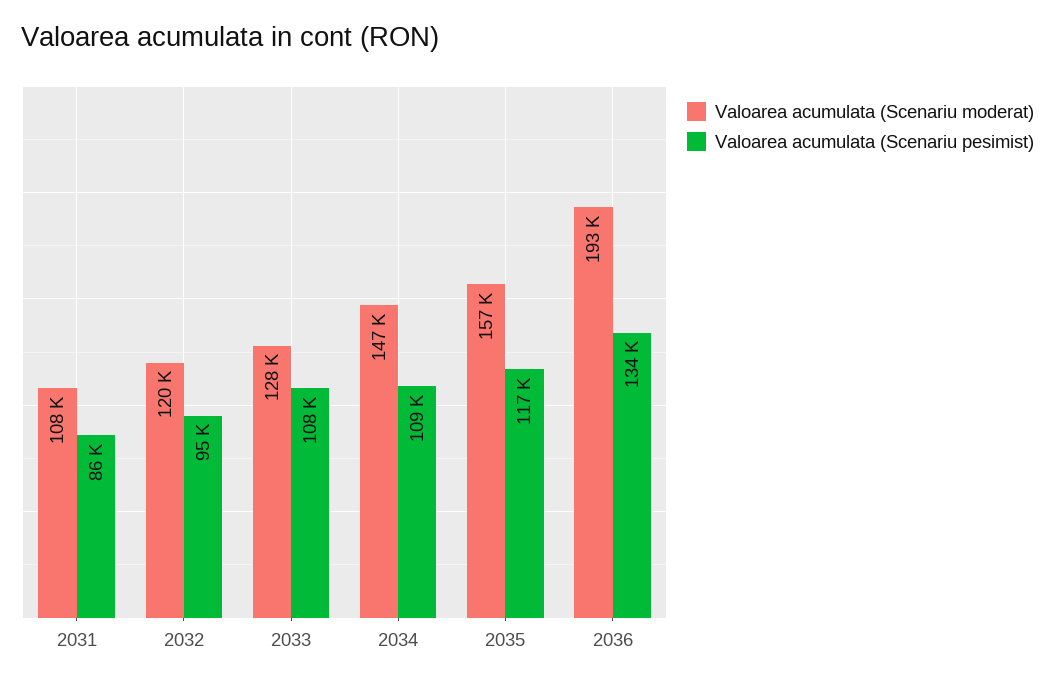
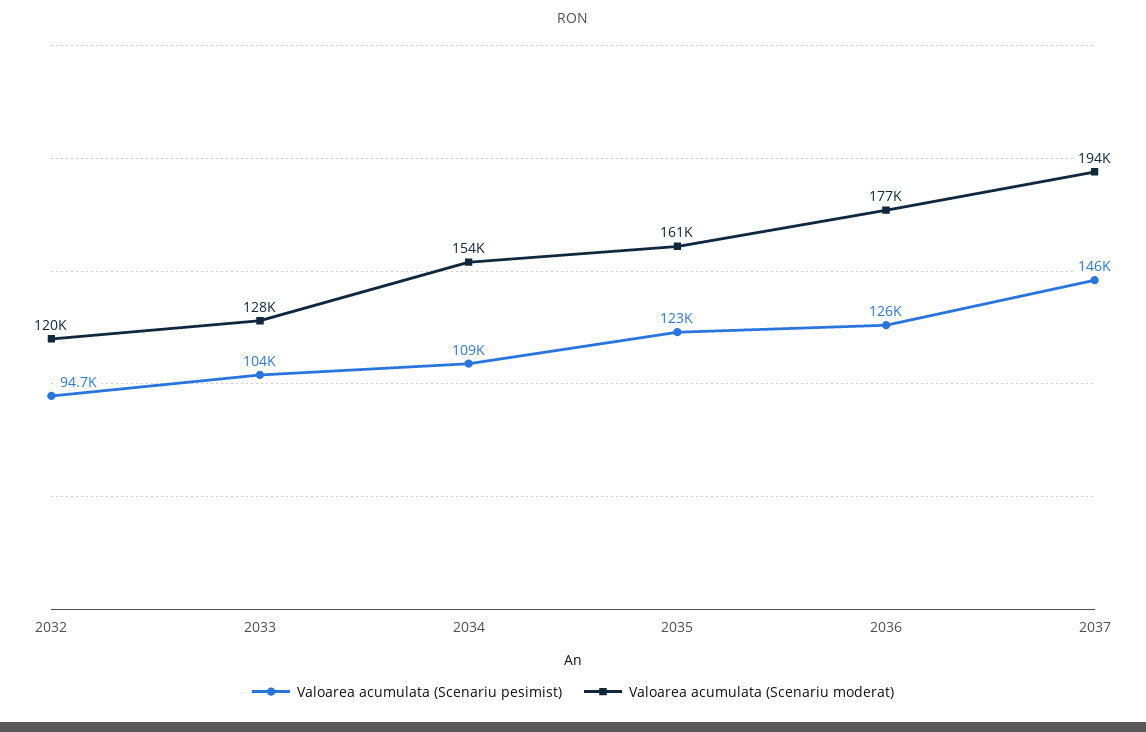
Valoarea acumulata (Scenariu moderat), 2031: 108000 -> none
Valoarea acumulata (Scenariu pesimist), 2031: 86000 -> none
Valoarea acumulata (Scenariu pesimist), 2033: 108000 -> 104000
Valoarea acumulata (Scenariu moderat), 2034: 147000 -> 154000
Valoarea acumulata (Scenariu moderat), 2035: 157000 -> 161000
Valoarea acumulata (Scenariu pesimist), 2035: 117000 -> 123000
Valoarea acumulata (Scenariu moderat), 2036: 193000 -> 177000
Valoarea acumulata (Scenariu pesimist), 2036: 134000 -> 126000
Valoarea acumulata (Scenariu pesimist), 2037: none -> 146000
Valoarea acumulata (Scenariu moderat), 2037: none -> 194000

